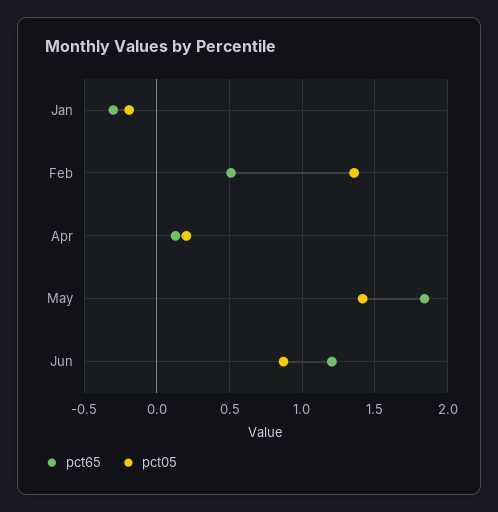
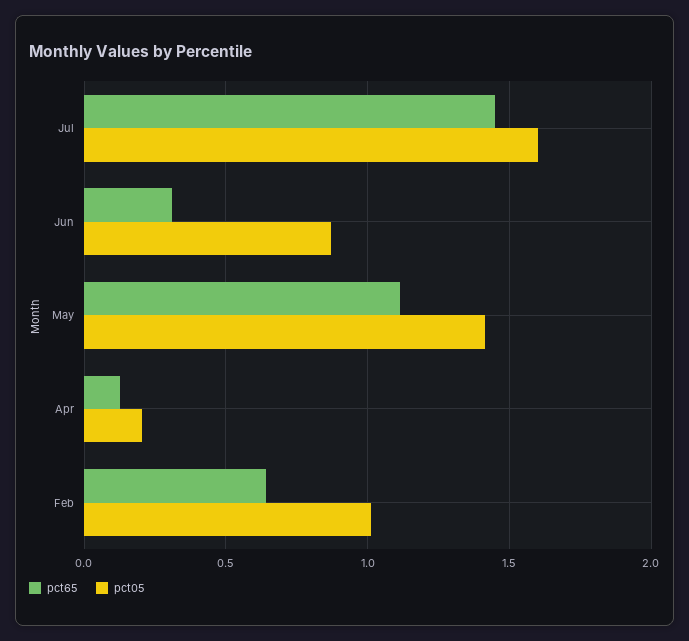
pct65, Jan: -0.3 -> none
pct05, Jan: -0.2 -> none
pct65, Feb: 0.5 -> 0.65
pct05, Feb: 1.35 -> 1
pct65, May: 1.85 -> 1.1
pct65, Jun: 1.2 -> 0.3
pct65, Jul: none -> 1.45
pct05, Jul: none -> 1.6

